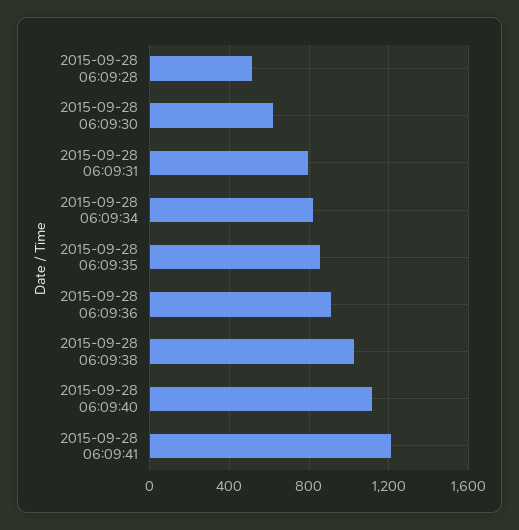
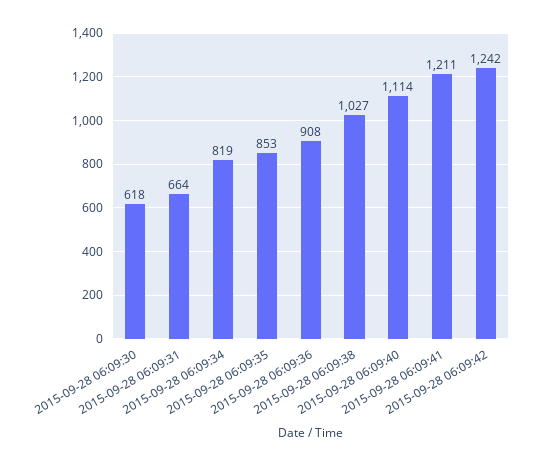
2015-09-28 06:09:28: 500 -> none
2015-09-28 06:09:31: 800 -> 664
2015-09-28 06:09:42: none -> 1242

